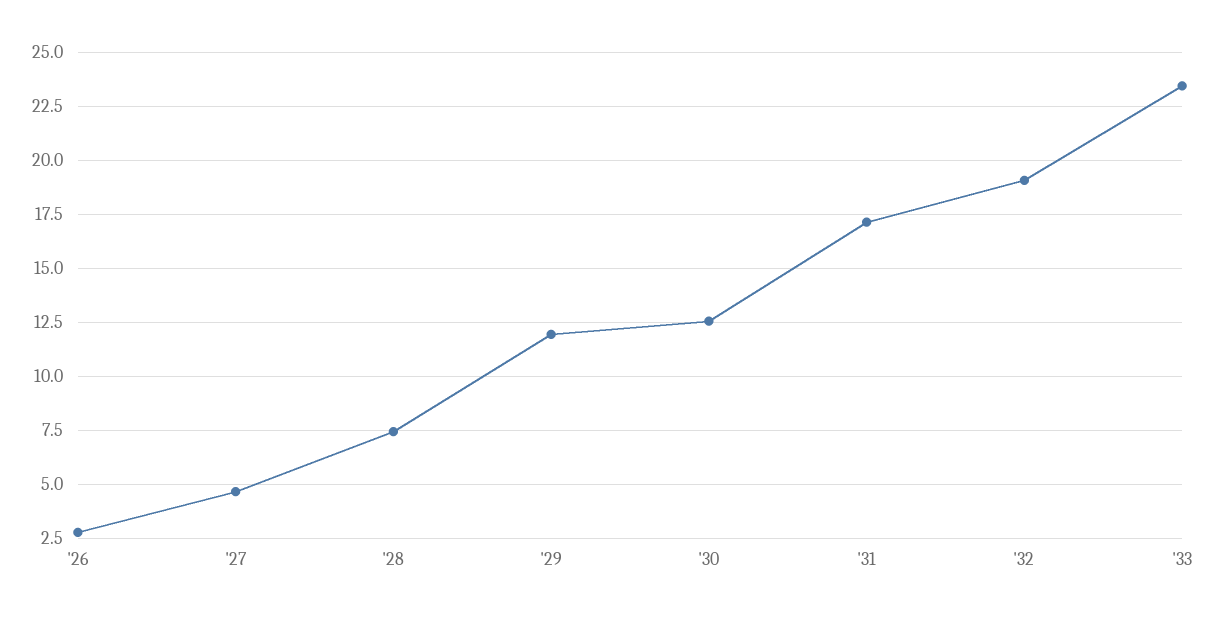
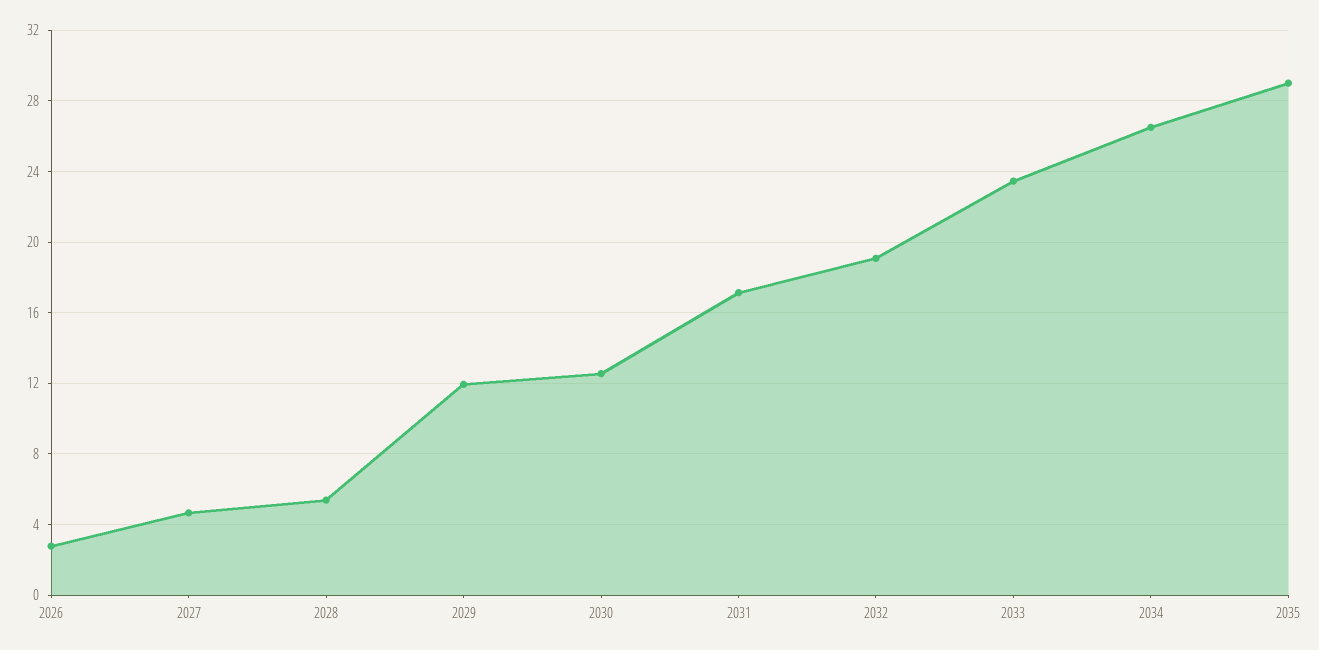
'28: 7.5 -> 5.5
2034: none -> 26.5
2035: none -> 29

